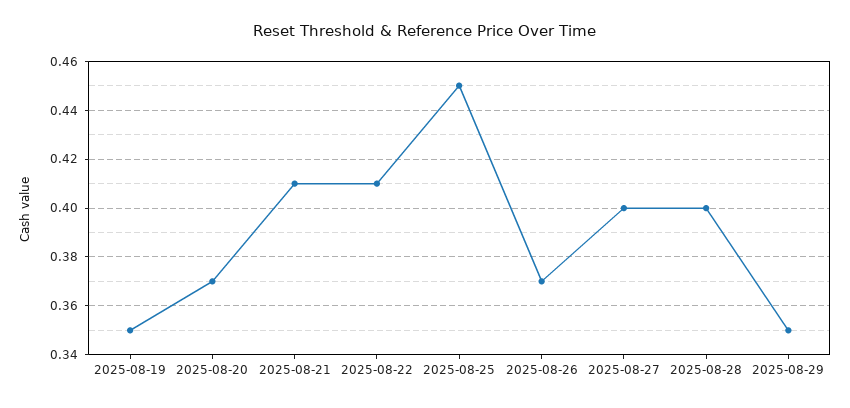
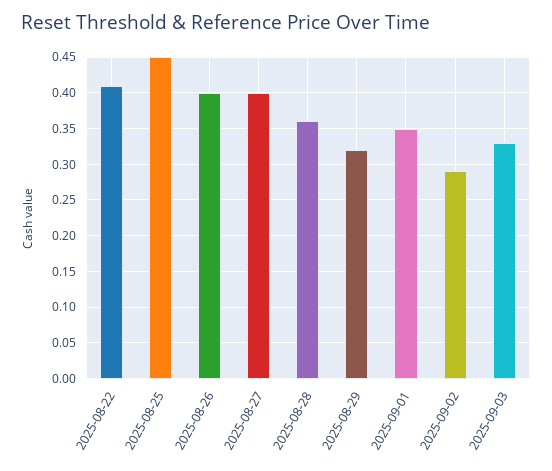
2025-08-19: 0.35 -> none
2025-08-20: 0.37 -> none
2025-08-21: 0.41 -> none
2025-08-26: 0.37 -> 0.4
2025-08-28: 0.4 -> 0.36
2025-08-29: 0.35 -> 0.32
2025-09-01: none -> 0.35
2025-09-02: none -> 0.29
2025-09-03: none -> 0.33

